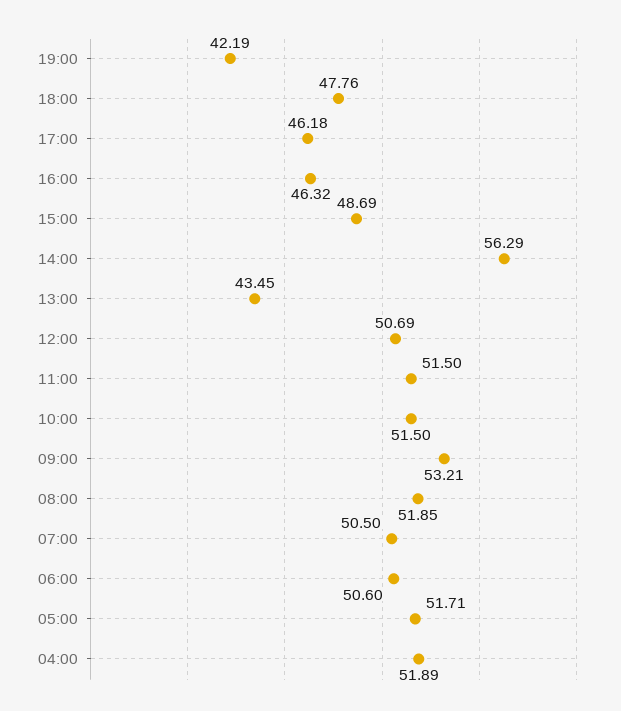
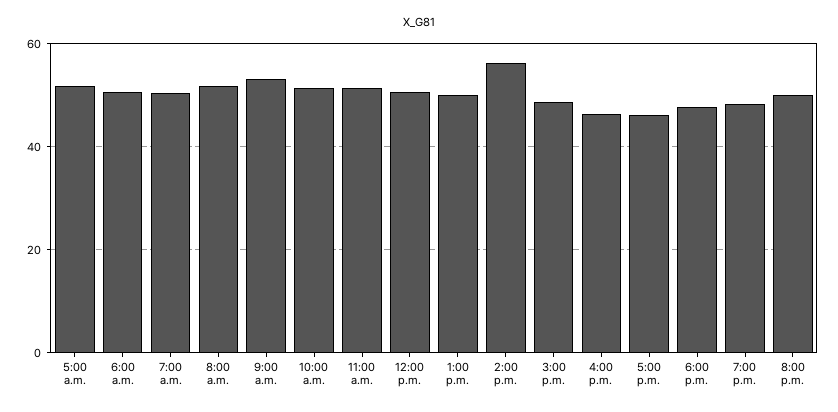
19:00: 42.19 -> 48
13:00: 43.45 -> 50
04:00: 51.89 -> none
8:00 p.m.: none -> 50

